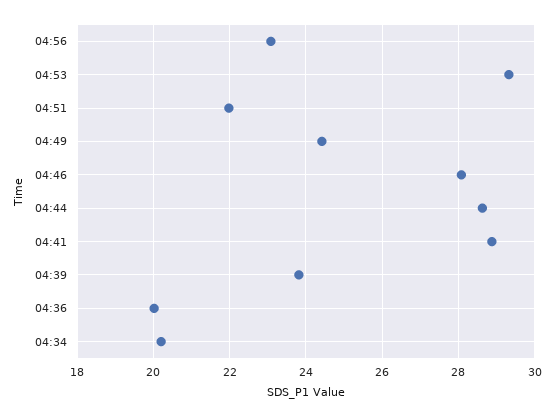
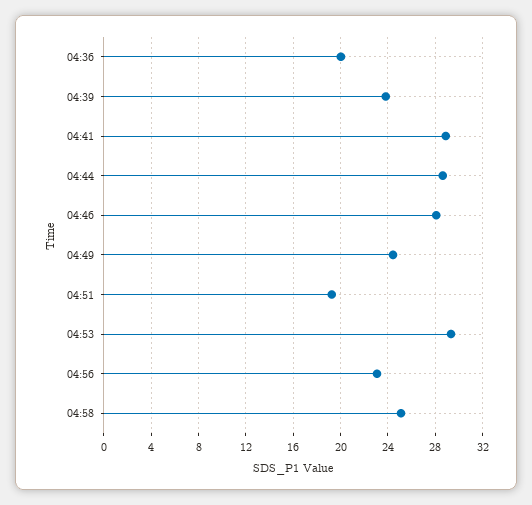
04:51: 22 -> 19
04:34: 20.2 -> none
04:58: none -> 25

